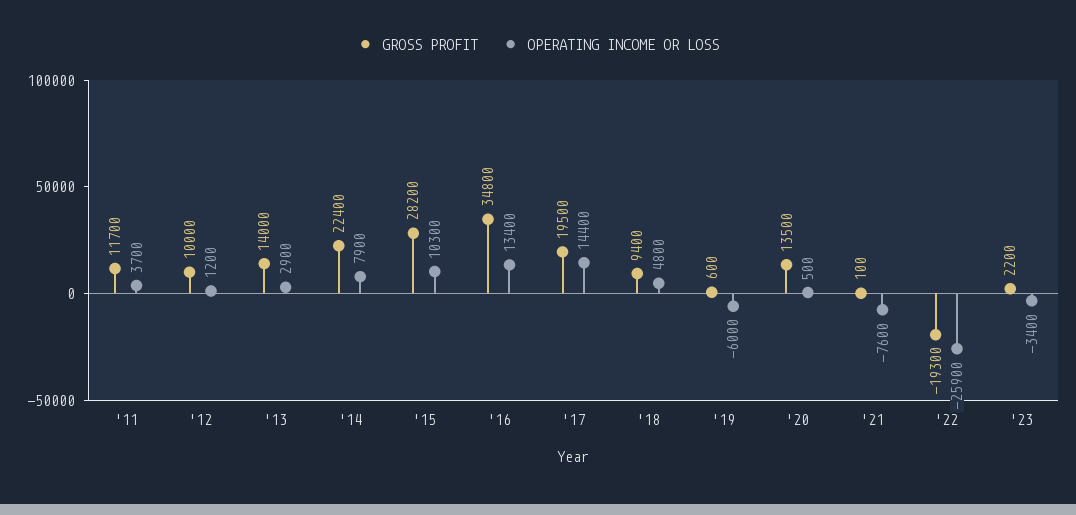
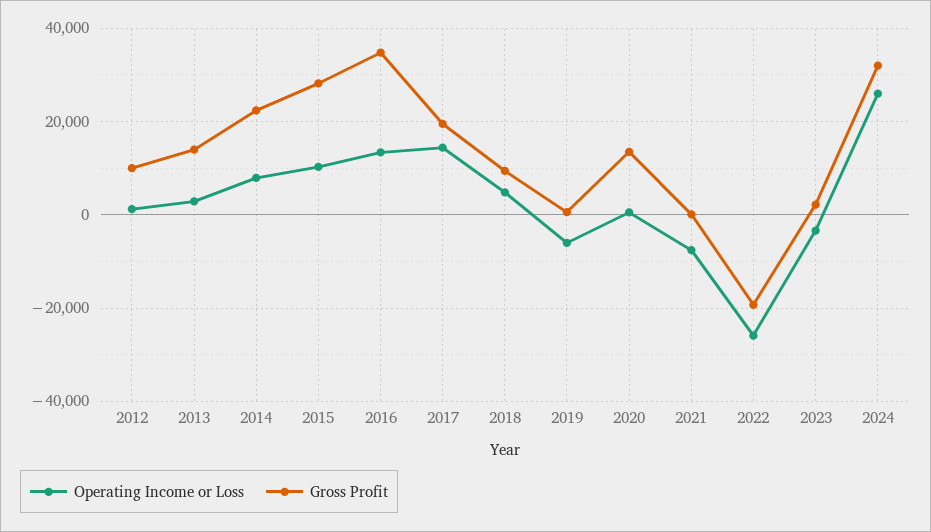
GROSS PROFIT, '11: 11700 -> none
OPERATING INCOME OR LOSS, '11: 3700 -> none
OPERATING INCOME OR LOSS, 2024: none -> 26000
GROSS PROFIT, 2024: none -> 32000

